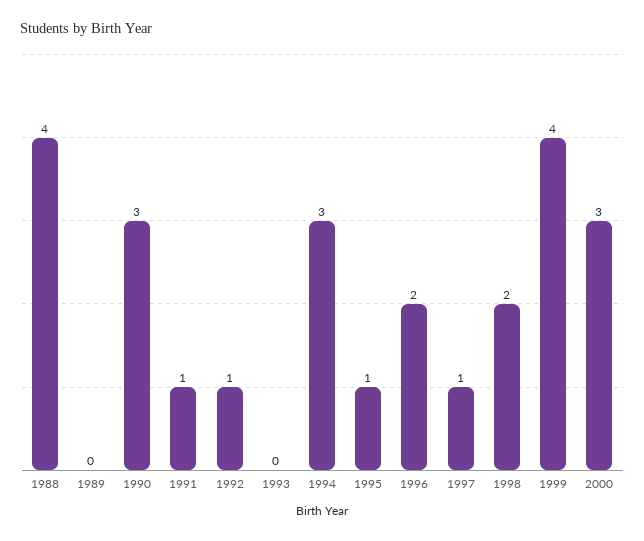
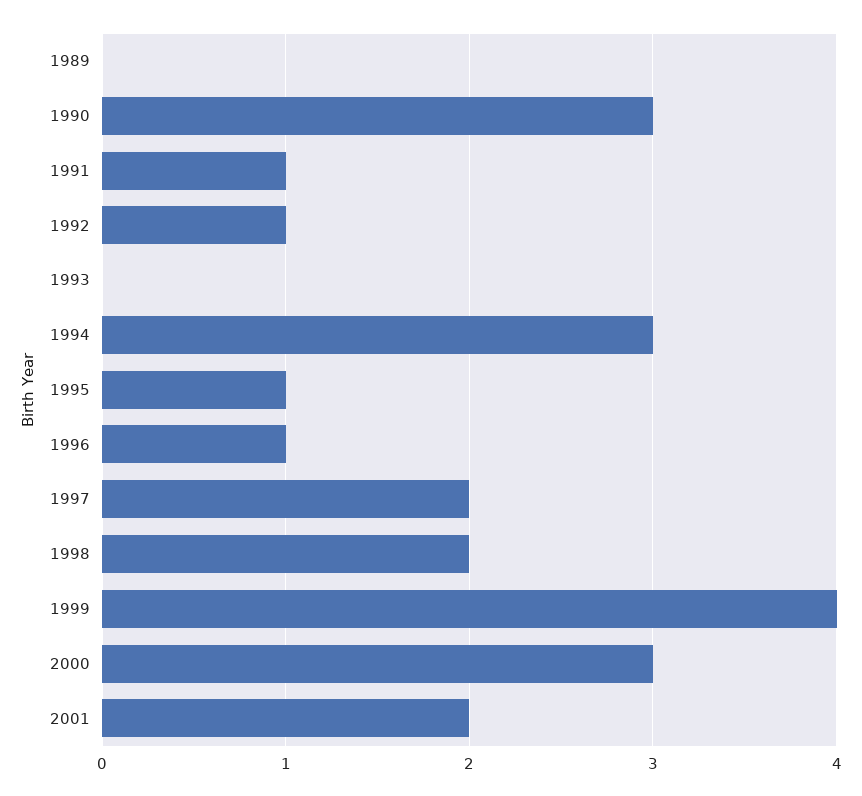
1988: 4 -> none
1996: 2 -> 1
1997: 1 -> 2
2001: none -> 2

